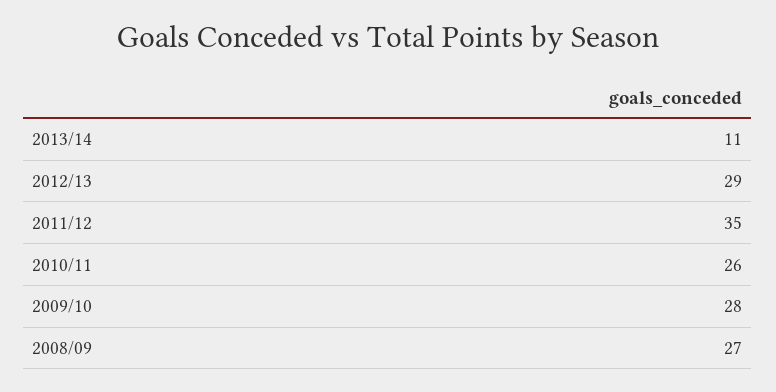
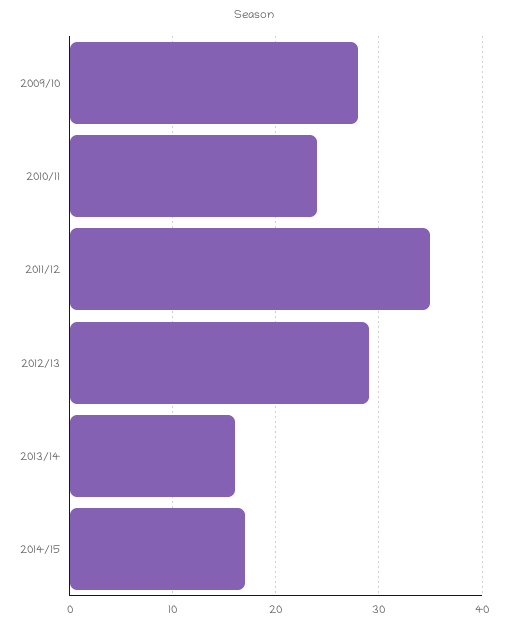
2013/14: 11 -> 16
2010/11: 26 -> 24
2008/09: 27 -> none
2014/15: none -> 17

